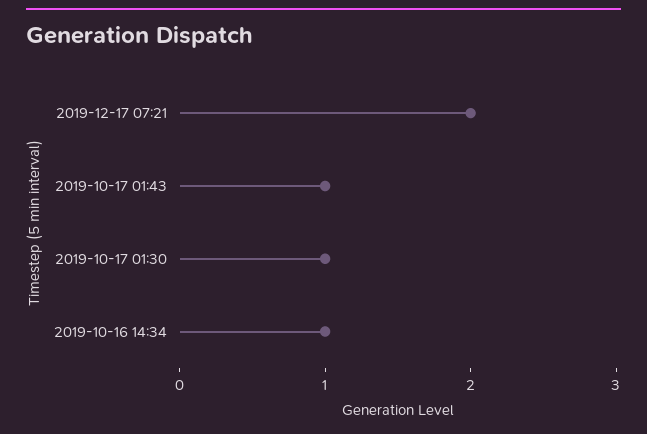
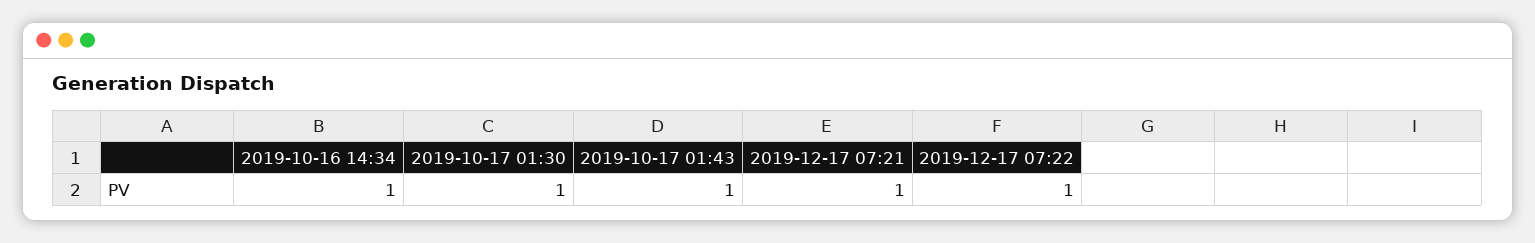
2019-12-17 07:21: 2 -> 1
2019-12-17 07:22: none -> 1

